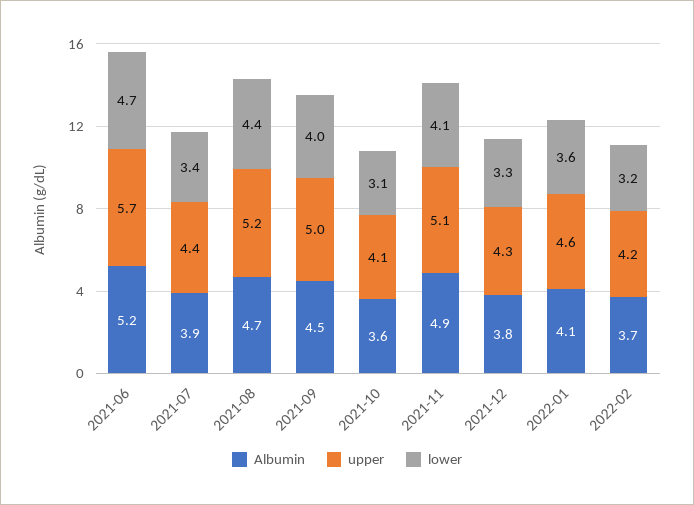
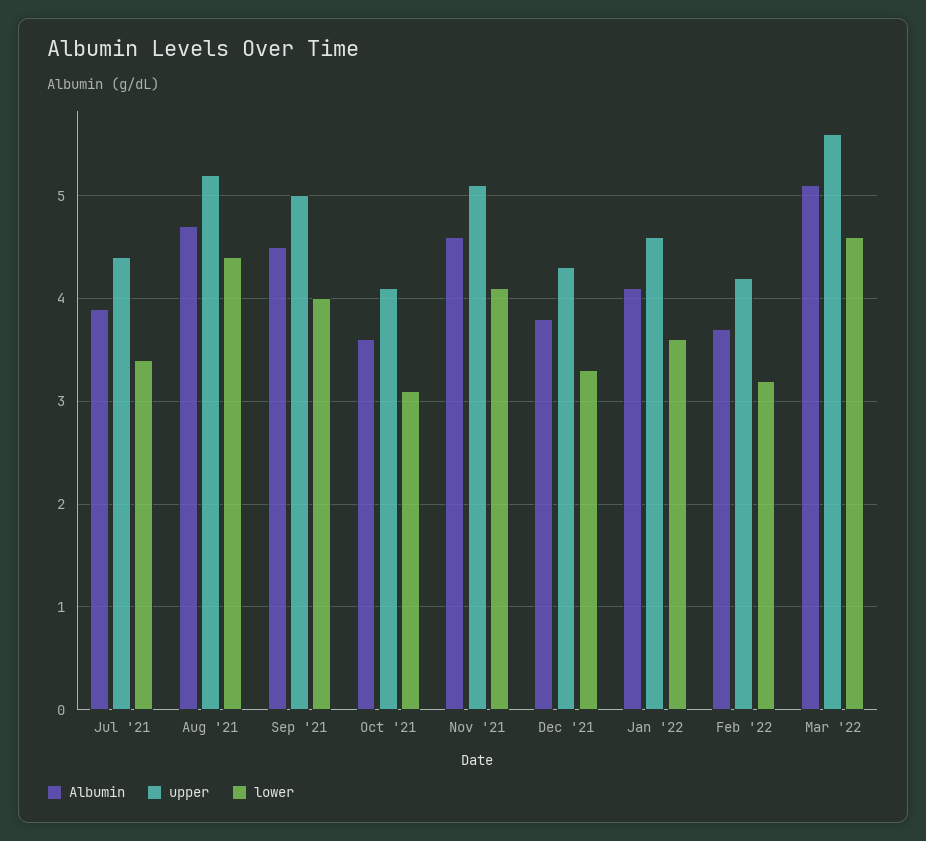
Albumin, 2021-06: 5.2 -> none
upper, 2021-06: 5.7 -> none
lower, 2021-06: 4.7 -> none
Albumin, 2021-11: 4.9 -> 4.6
Albumin, Mar '22: none -> 5.1
upper, Mar '22: none -> 5.6
lower, Mar '22: none -> 4.6

